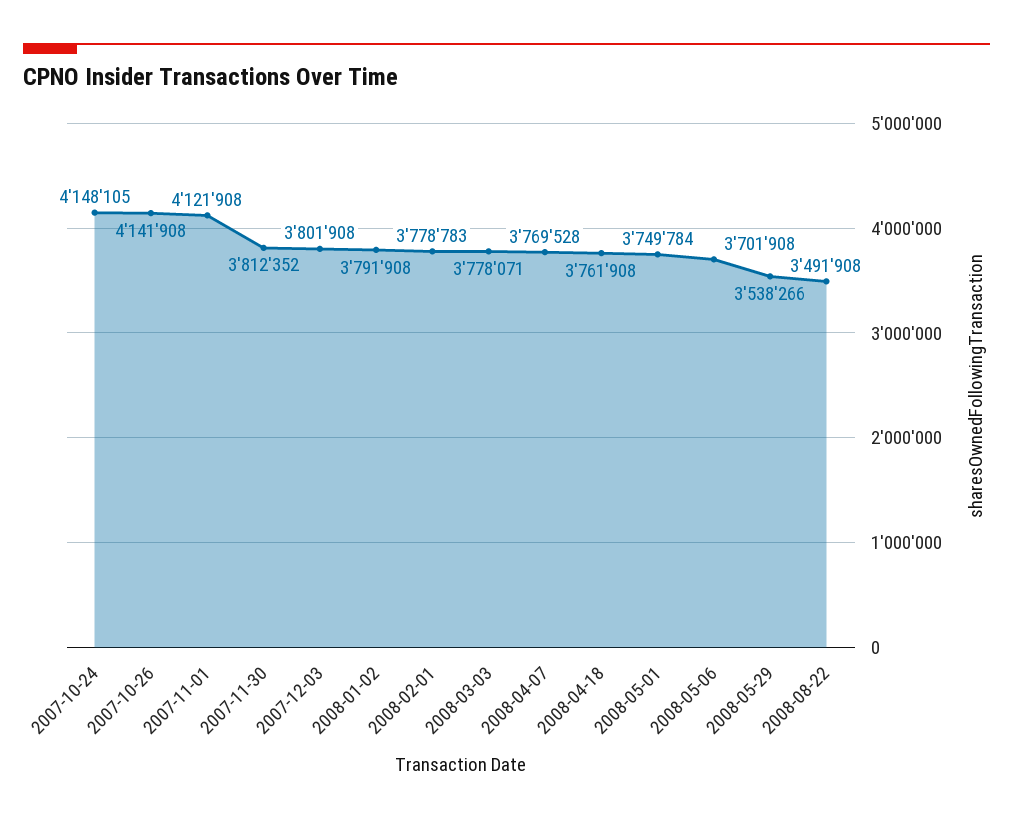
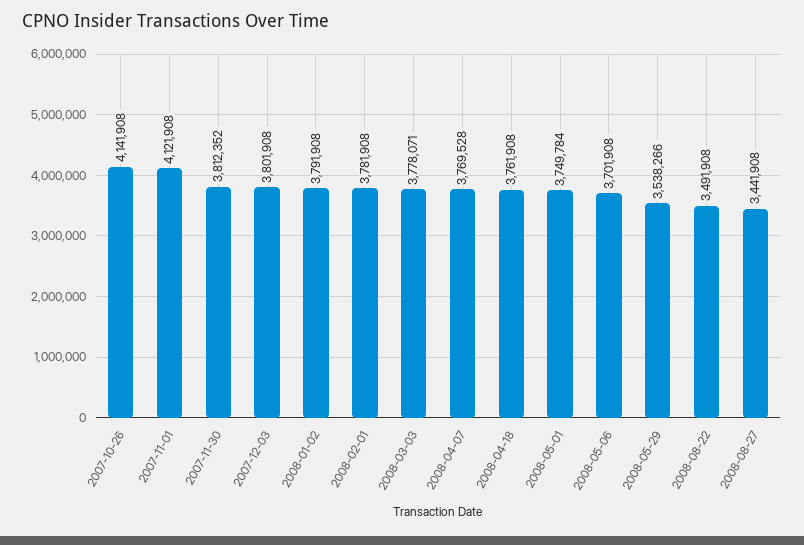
2007-10-24: 4148105 -> none
2008-02-01: 3778783 -> 3781908
2008-08-27: none -> 3441908

